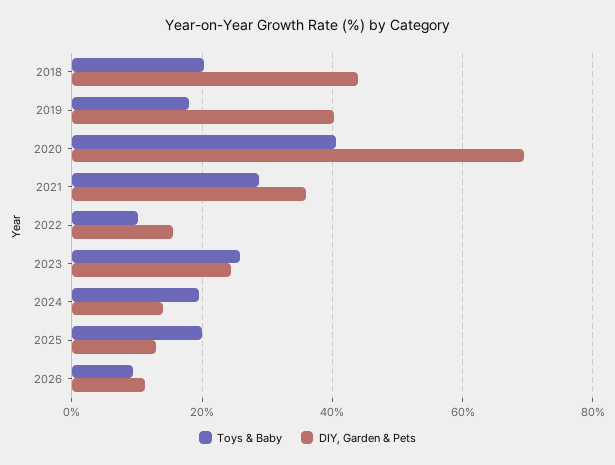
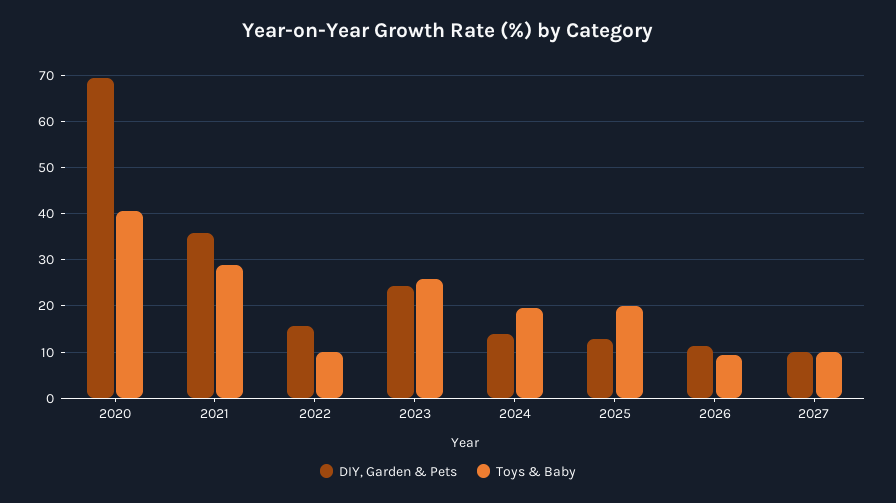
Toys & Baby, 2018: 20 -> none
DIY, Garden & Pets, 2018: 44 -> none
Toys & Baby, 2019: 18 -> none
DIY, Garden & Pets, 2019: 40 -> none
DIY, Garden & Pets, 2027: none -> 10
Toys & Baby, 2027: none -> 10

